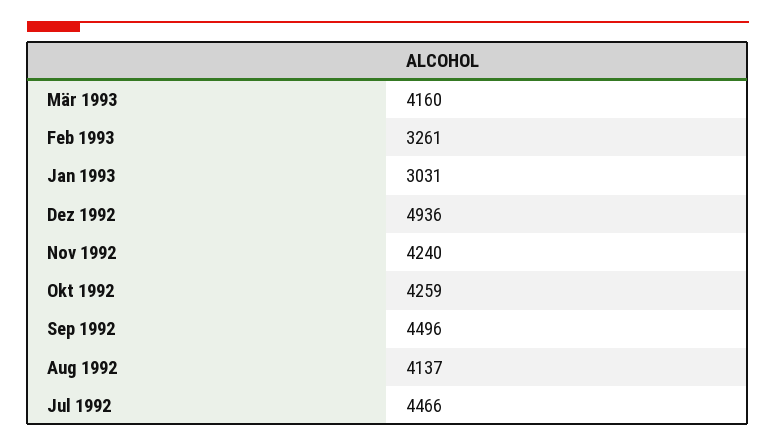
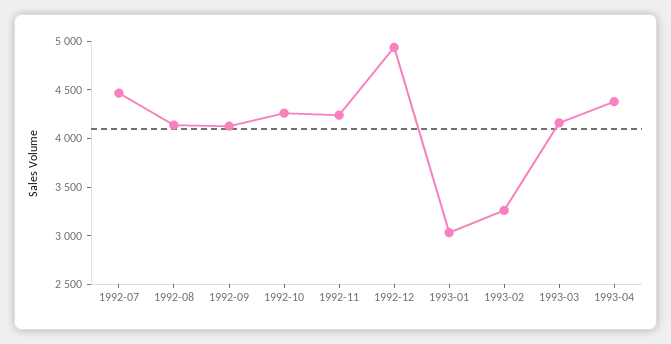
Sep 1992: 4496 -> 4100
1993-04: none -> 4400

